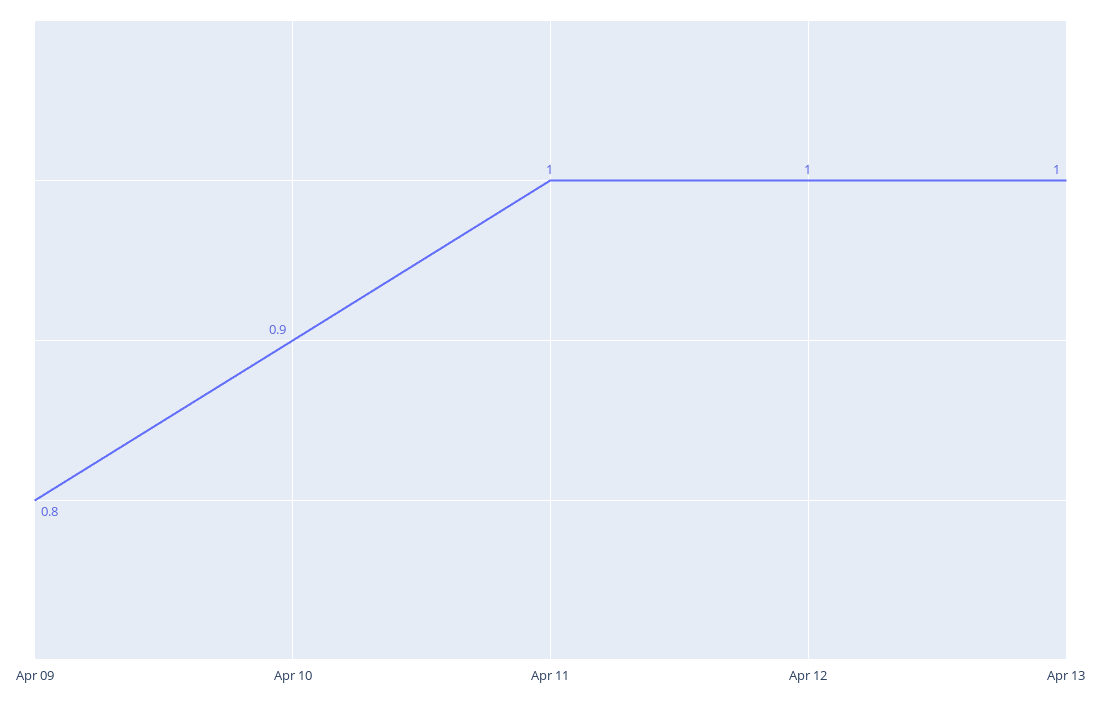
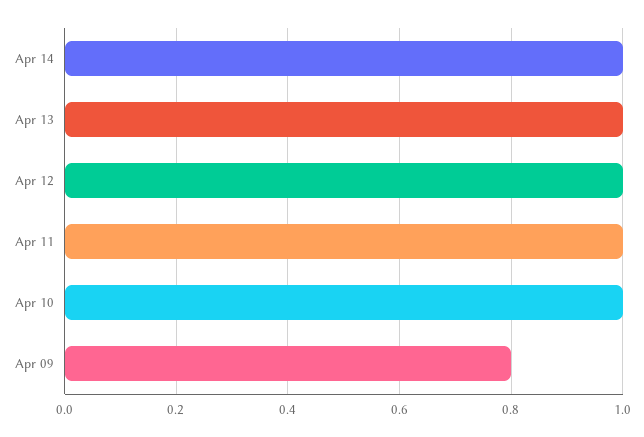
Apr 10: 0.9 -> 1
Apr 14: none -> 1

